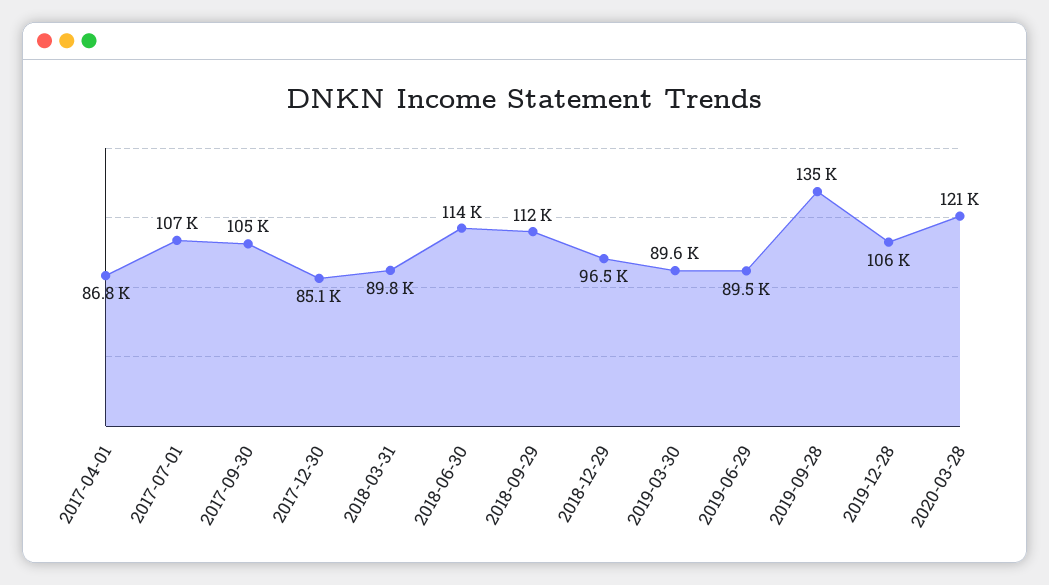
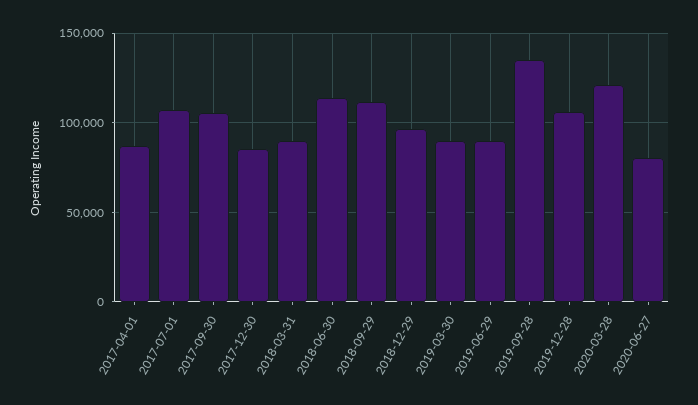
2020-06-27: none -> 80000

